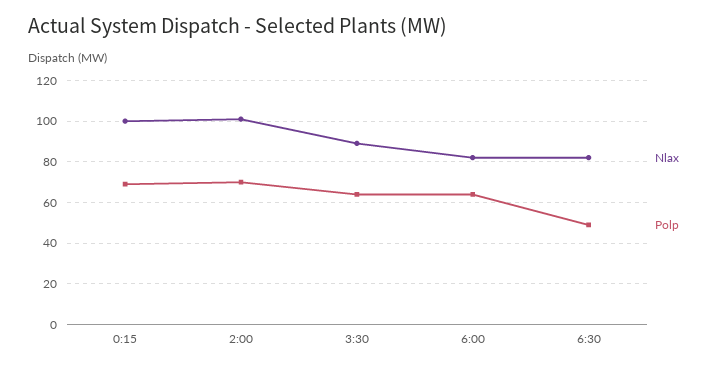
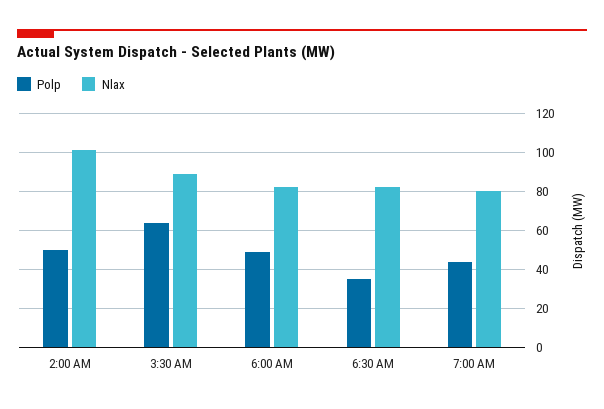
Nlax, 0:15: 100 -> none
Polp, 0:15: 70 -> none
Polp, 2:00: 70 -> 50
Polp, 6:00: 65 -> 50
Polp, 6:30: 50 -> 35
Polp, 7:00 AM: none -> 45
Nlax, 7:00 AM: none -> 80

